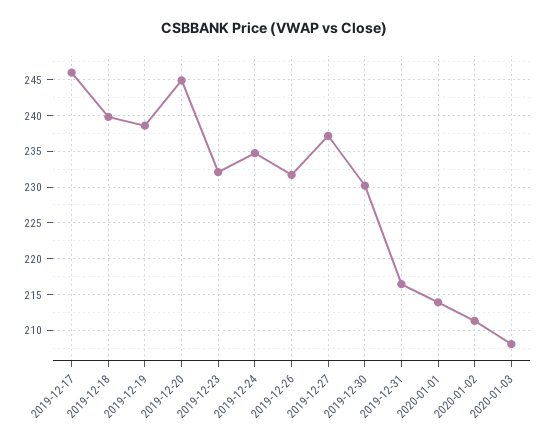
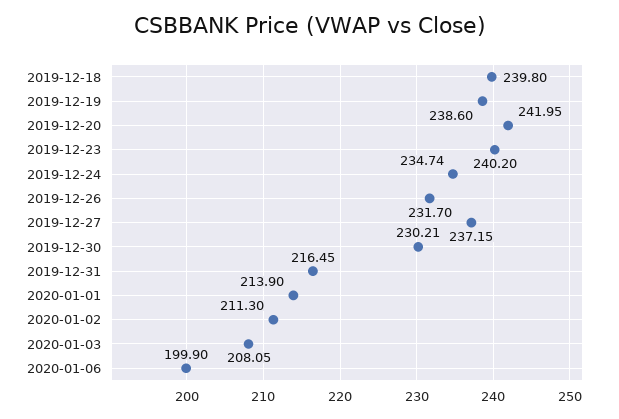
2019-12-17: 246 -> none
2019-12-20: 245 -> 241.95
2019-12-23: 232 -> 240.2
2020-01-06: none -> 199.9

